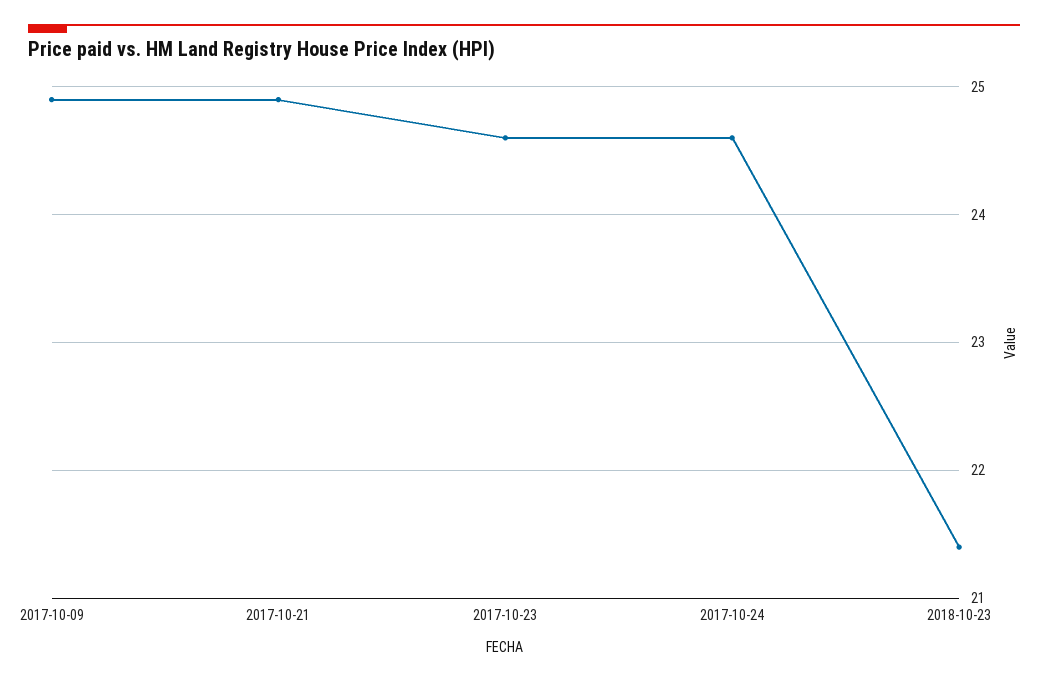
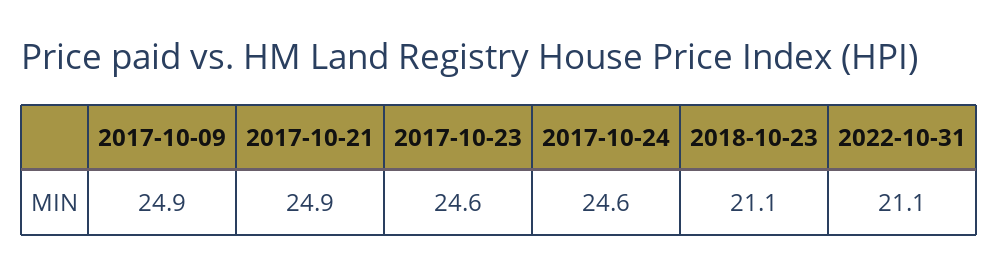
2018-10-23: 21.4 -> 21.1
2022-10-31: none -> 21.1

